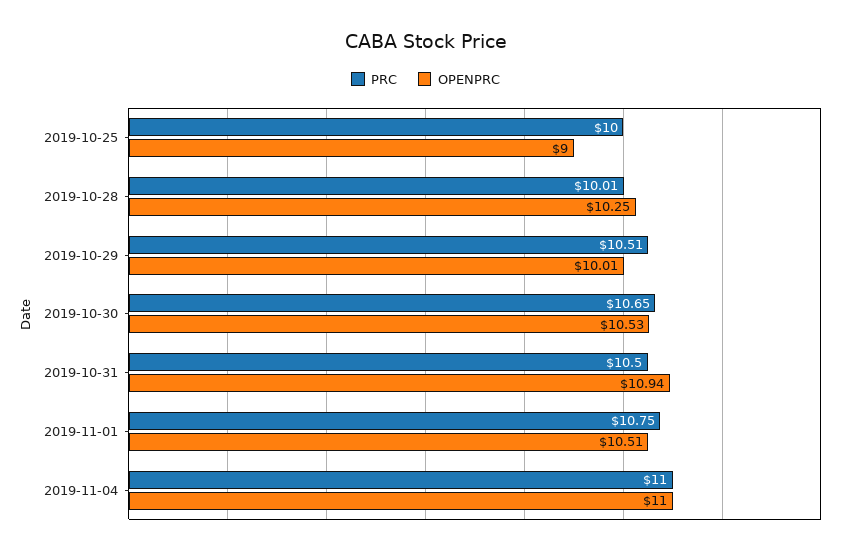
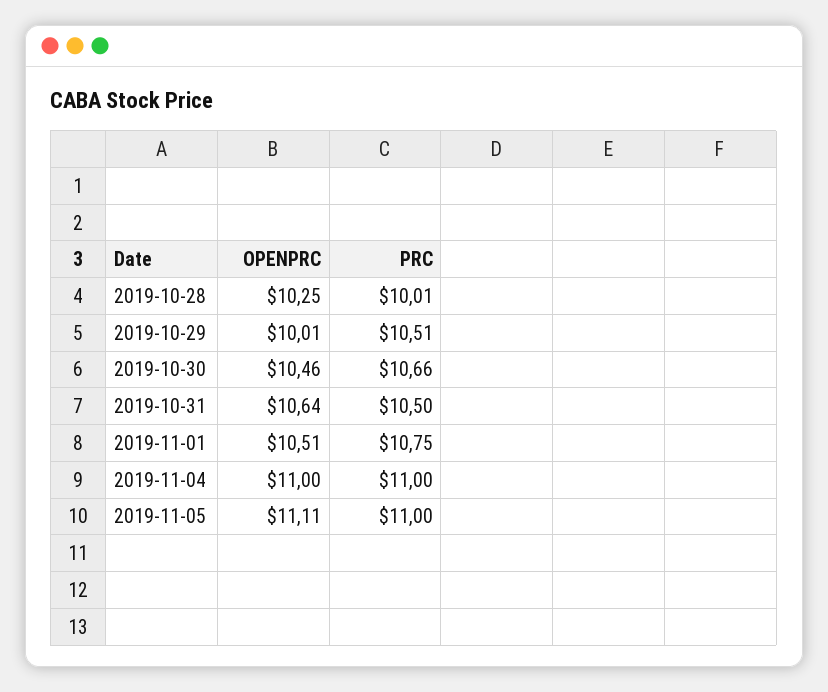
PRC, 2019-10-25: 10 -> none
OPENPRC, 2019-10-25: 9 -> none
PRC, 2019-10-30: 10.65 -> 10.66
OPENPRC, 2019-10-30: 10.53 -> 10.46
OPENPRC, 2019-10-31: 10.94 -> 10.64
OPENPRC, 2019-11-05: none -> 11.11
PRC, 2019-11-05: none -> 11

